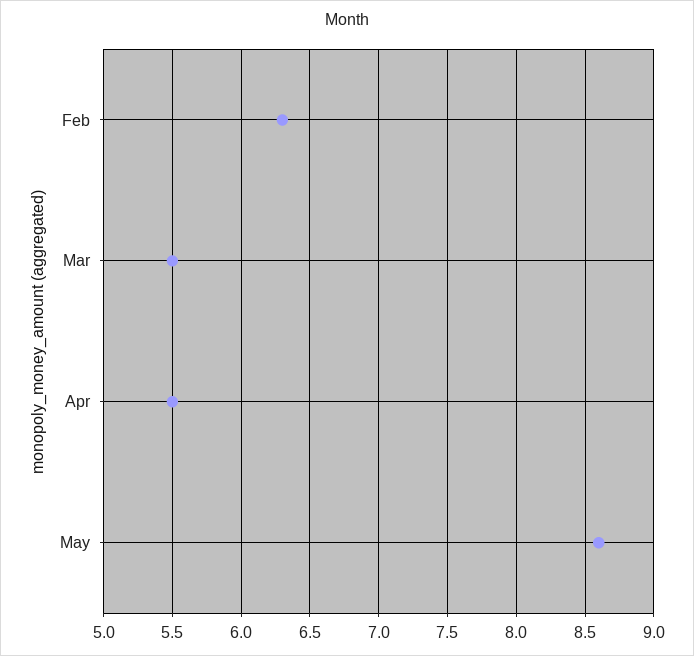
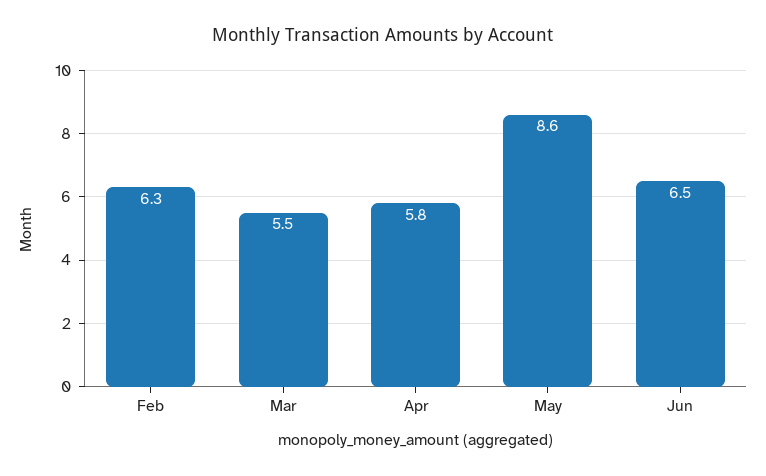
Apr: 5.5 -> 5.8
Jun: none -> 6.5

